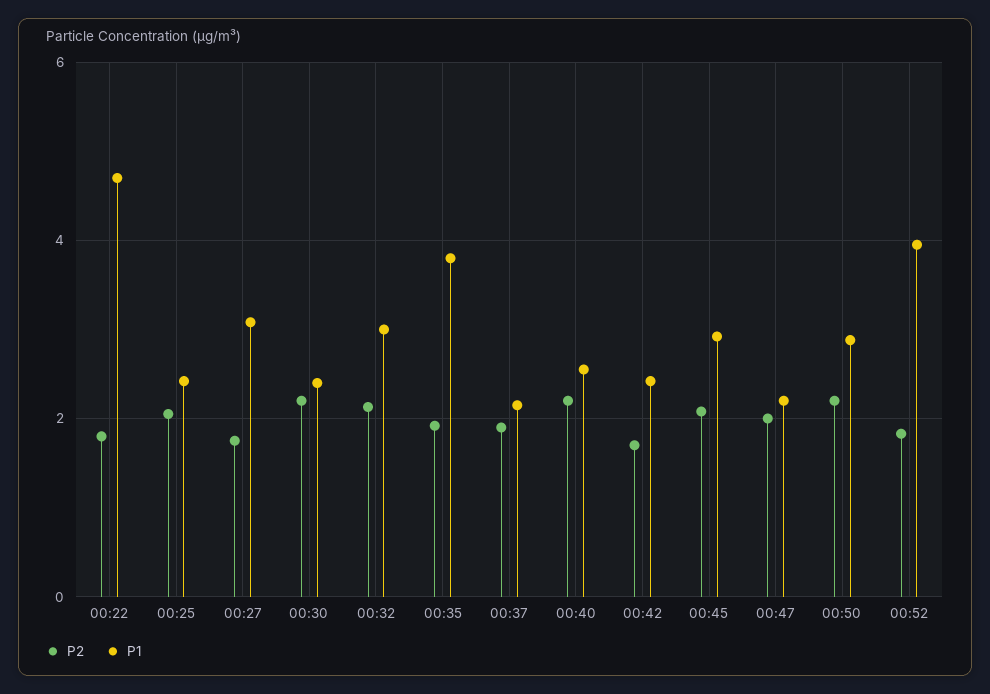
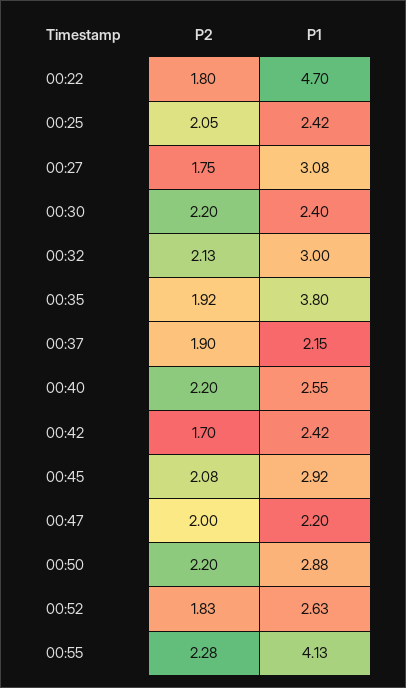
P1, 00:52: 4 -> 2.63
P2, 00:55: none -> 2.28
P1, 00:55: none -> 4.13

